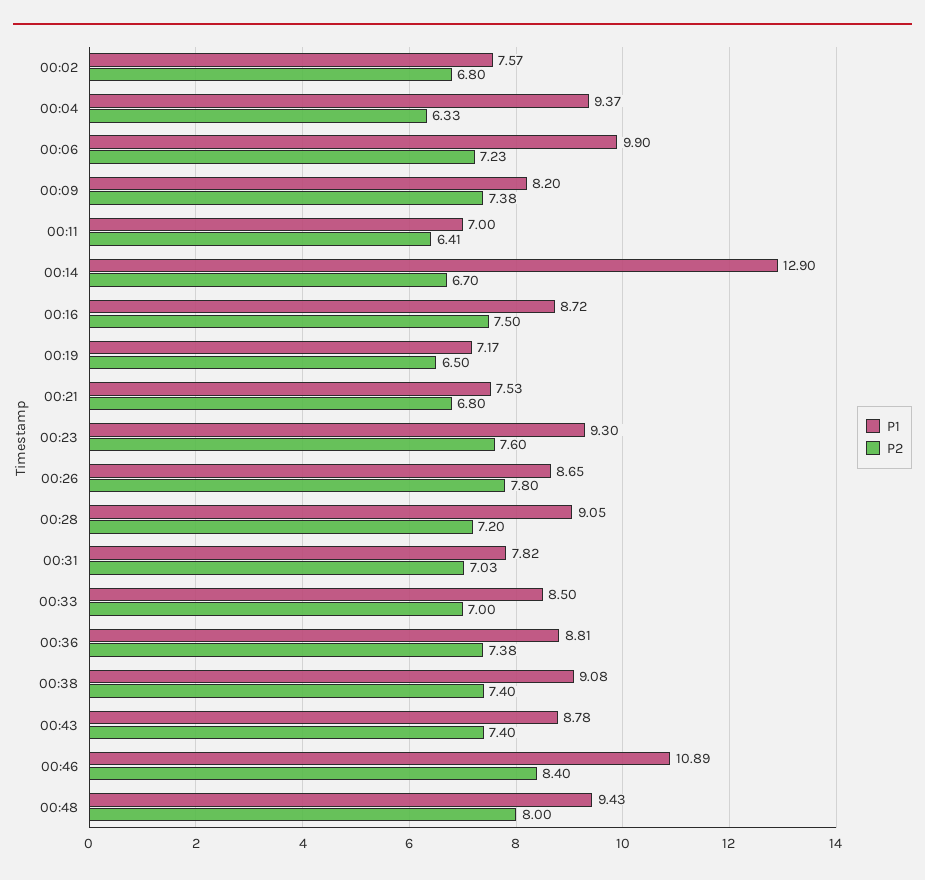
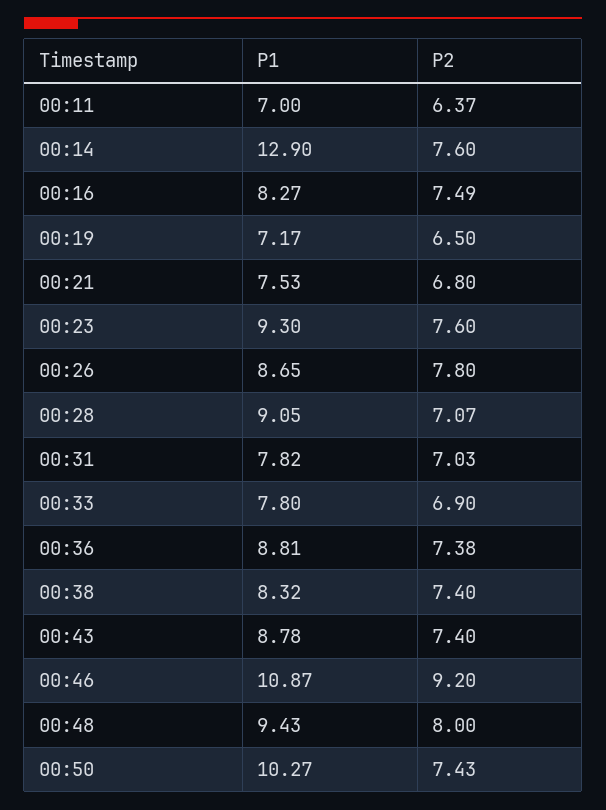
P1, 00:02: 7.57 -> none
P2, 00:02: 6.8 -> none
P1, 00:04: 9.37 -> none
P2, 00:04: 6.33 -> none
P1, 00:06: 9.9 -> none
P2, 00:06: 7.23 -> none
P1, 00:09: 8.2 -> none
P2, 00:09: 7.38 -> none
P2, 00:11: 6.41 -> 6.37
P2, 00:14: 6.7 -> 7.6
P1, 00:16: 8.72 -> 8.27
P2, 00:16: 7.5 -> 7.49
P2, 00:28: 7.2 -> 7.07
P1, 00:33: 8.5 -> 7.8
P2, 00:33: 7 -> 6.9
P1, 00:38: 9.08 -> 8.32
P1, 00:46: 10.89 -> 10.87
P2, 00:46: 8.4 -> 9.2
P1, 00:50: none -> 10.27
P2, 00:50: none -> 7.43

